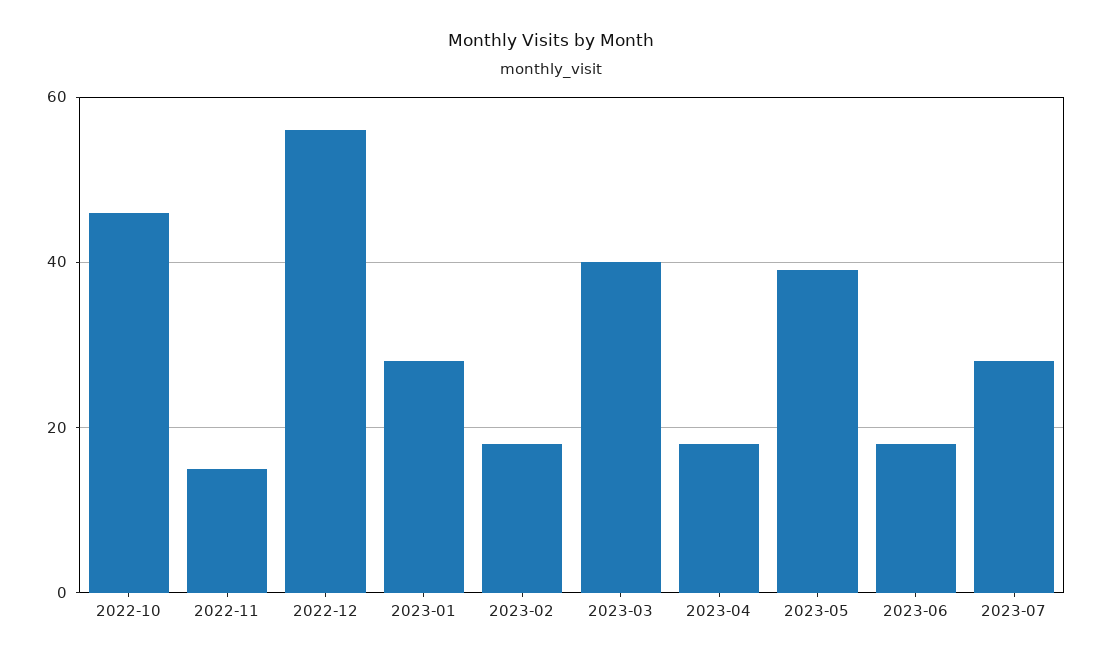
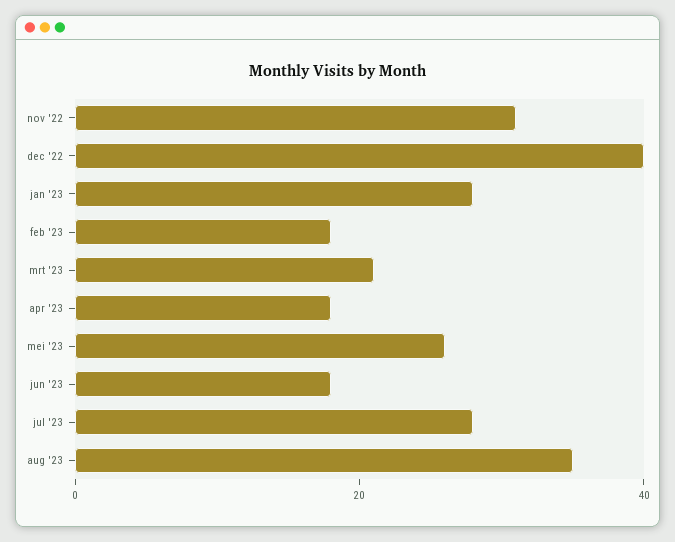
2022-10: 45 -> none
2022-11: 15 -> 30
2022-12: 55 -> 40
2023-03: 40 -> 20
2023-05: 40 -> 25
aug '23: none -> 35

